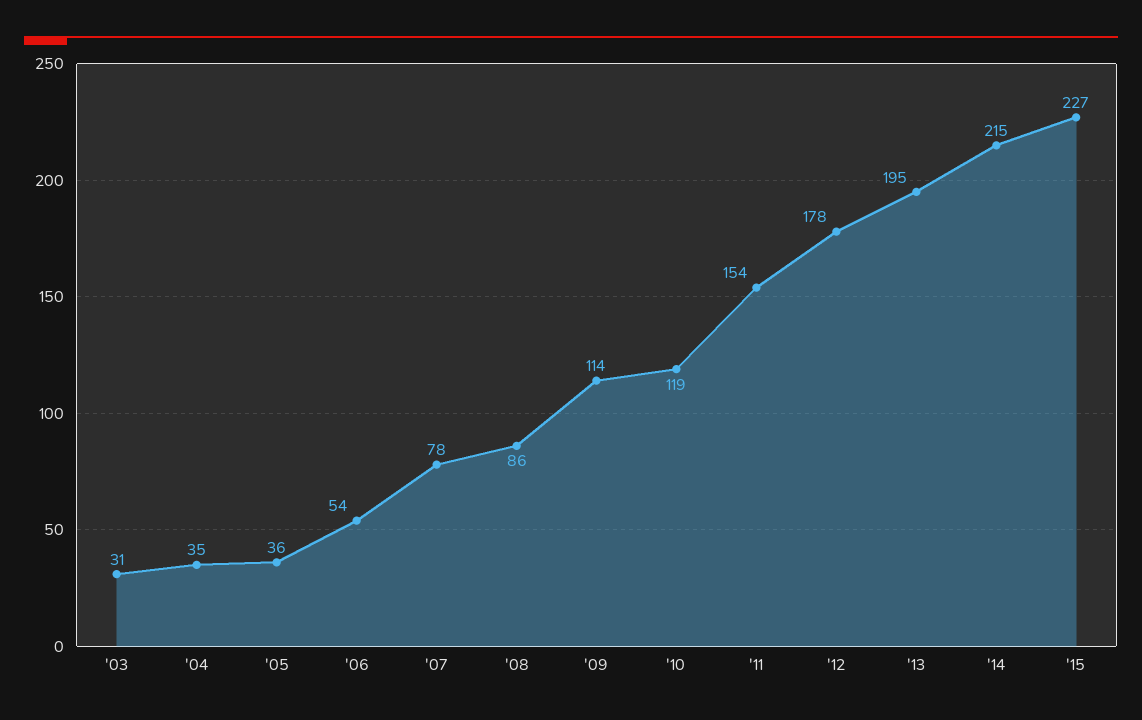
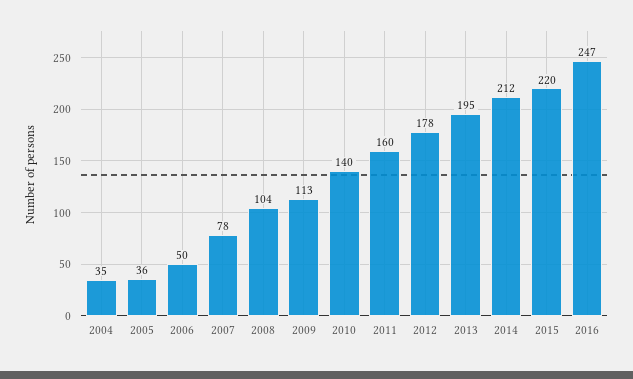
'03: 31 -> none
'06: 54 -> 50
'08: 86 -> 104
'09: 114 -> 113
'10: 119 -> 140
'11: 154 -> 160
'14: 215 -> 212
'15: 227 -> 220
2016: none -> 247

